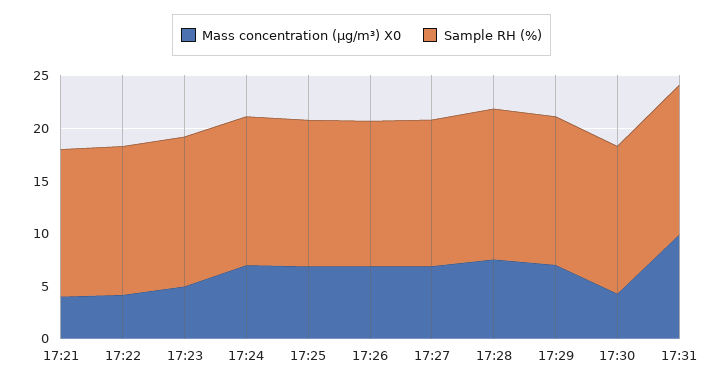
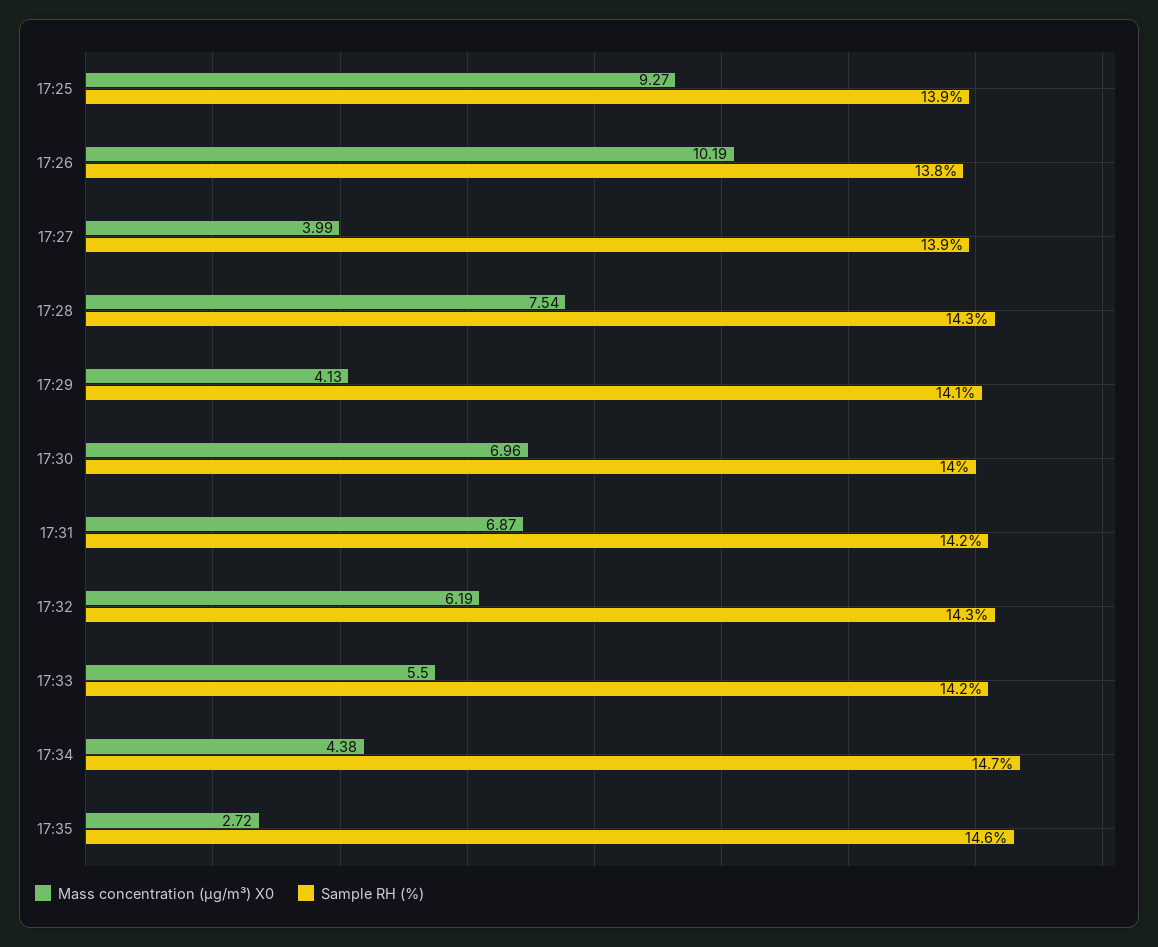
Mass concentration (μg/m³) X0, 17:21: 4 -> none
Sample RH (%), 17:21: 14 -> none
Mass concentration (μg/m³) X0, 17:22: 4 -> none
Sample RH (%), 17:22: 14 -> none
Mass concentration (μg/m³) X0, 17:23: 5 -> none
Sample RH (%), 17:23: 14 -> none
Mass concentration (μg/m³) X0, 17:24: 7 -> none
Sample RH (%), 17:24: 14 -> none
Mass concentration (μg/m³) X0, 17:25: 7 -> 9.27
Mass concentration (μg/m³) X0, 17:26: 7 -> 10.19
Mass concentration (μg/m³) X0, 17:27: 7 -> 3.99
Mass concentration (μg/m³) X0, 17:29: 7 -> 4.13
Mass concentration (μg/m³) X0, 17:30: 4 -> 6.96
Mass concentration (μg/m³) X0, 17:31: 10 -> 6.87
Mass concentration (μg/m³) X0, 17:32: none -> 6.19
Sample RH (%), 17:32: none -> 14.3
Mass concentration (μg/m³) X0, 17:33: none -> 5.5
Sample RH (%), 17:33: none -> 14.2
Mass concentration (μg/m³) X0, 17:34: none -> 4.38
Sample RH (%), 17:34: none -> 14.7
Mass concentration (μg/m³) X0, 17:35: none -> 2.72
Sample RH (%), 17:35: none -> 14.6

